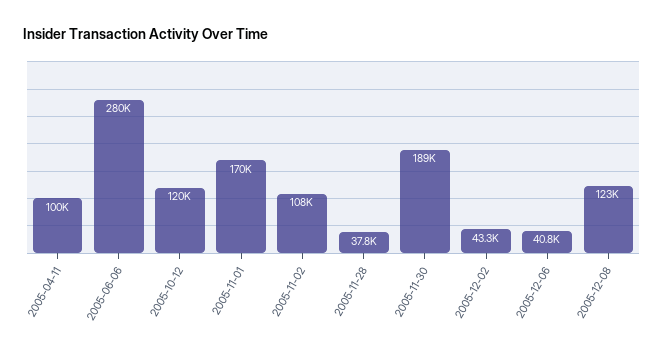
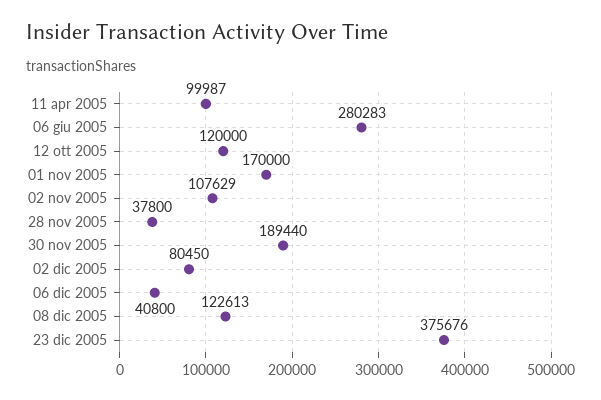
2005-12-02: 43300 -> 80450
23 dic 2005: none -> 375676

